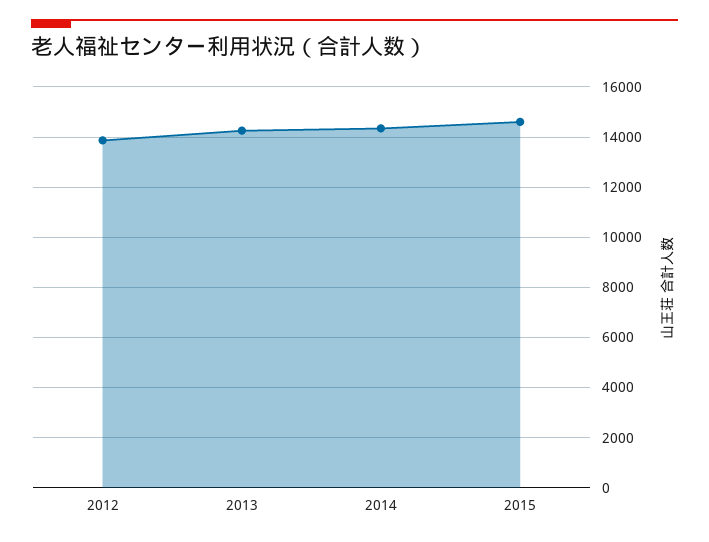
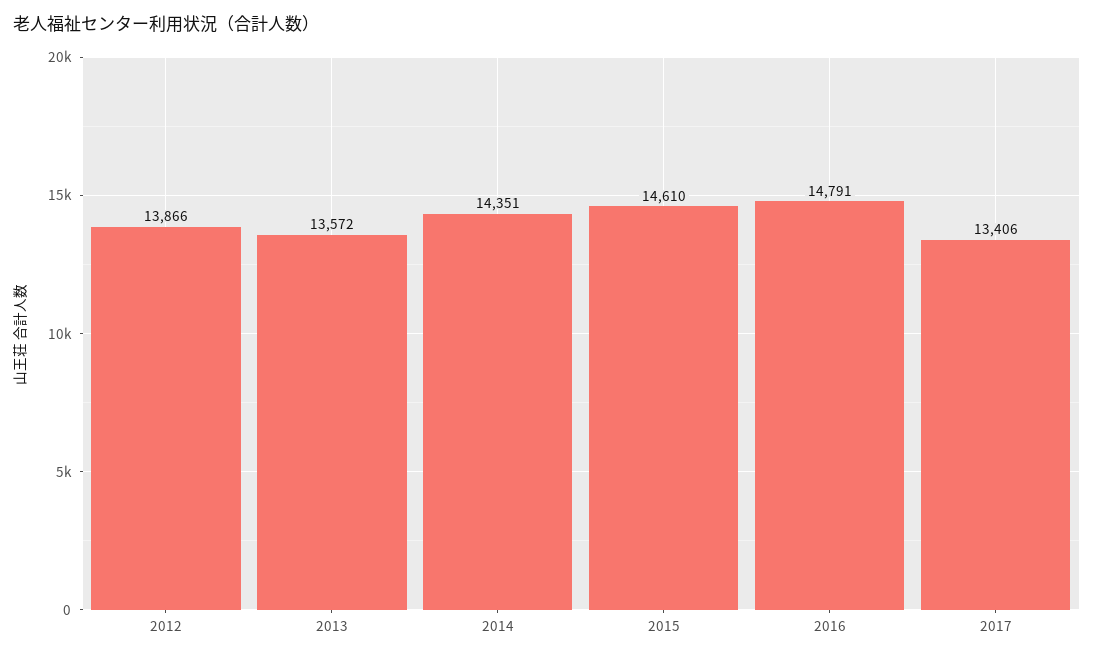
2013: 14250 -> 13572
2016: none -> 14791
2017: none -> 13406

